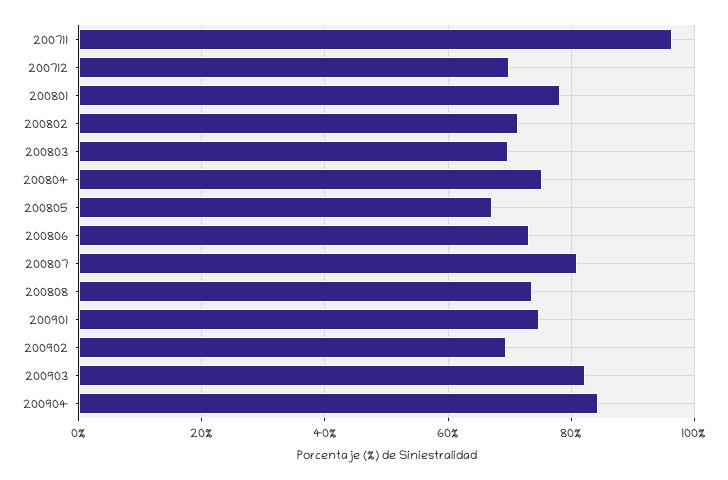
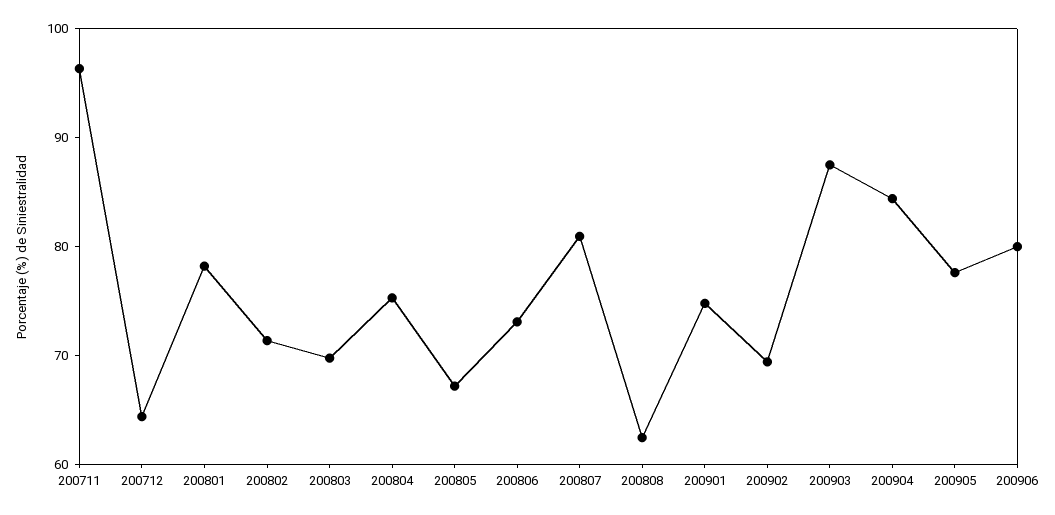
200712: 70 -> 64
200808: 74 -> 62
200903: 82 -> 88
200905: none -> 78
200906: none -> 80

